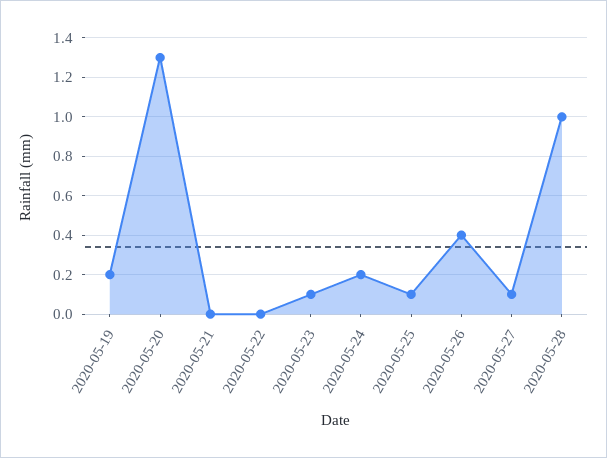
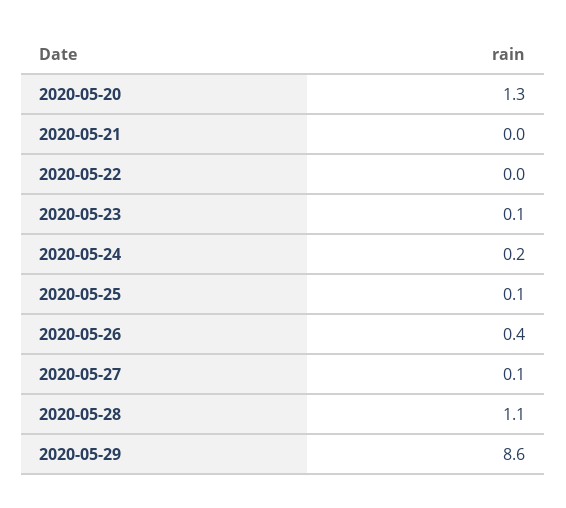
2020-05-19: 0.2 -> none
2020-05-28: 1 -> 1.1
2020-05-29: none -> 8.6

